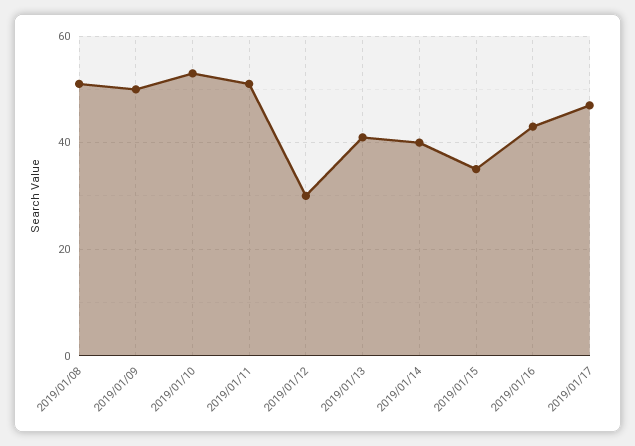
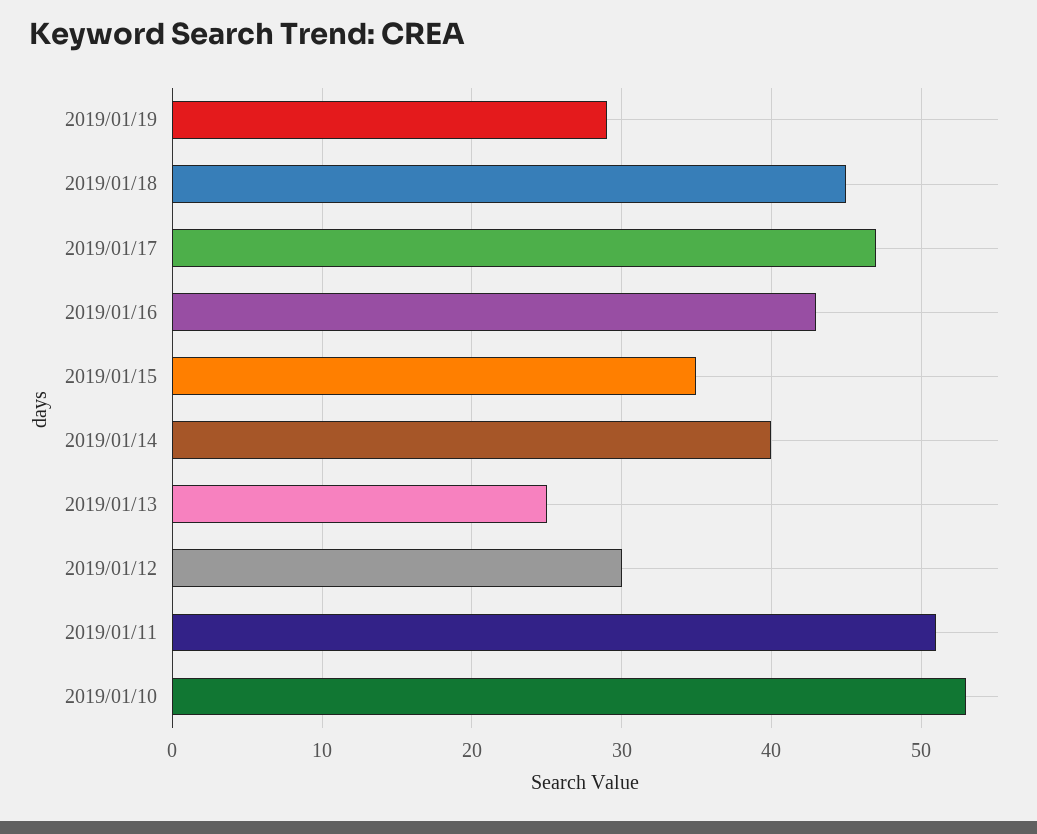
2019/01/08: 50 -> none
2019/01/09: 50 -> none
2019/01/13: 40 -> 25
2019/01/19: none -> 29
2019/01/18: none -> 45

